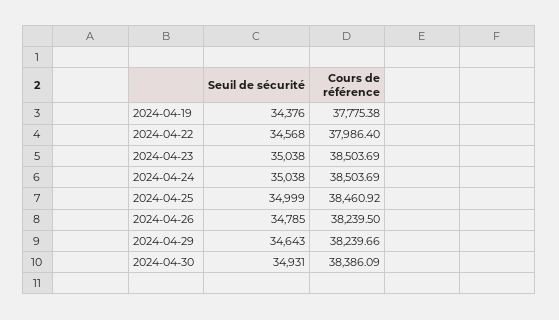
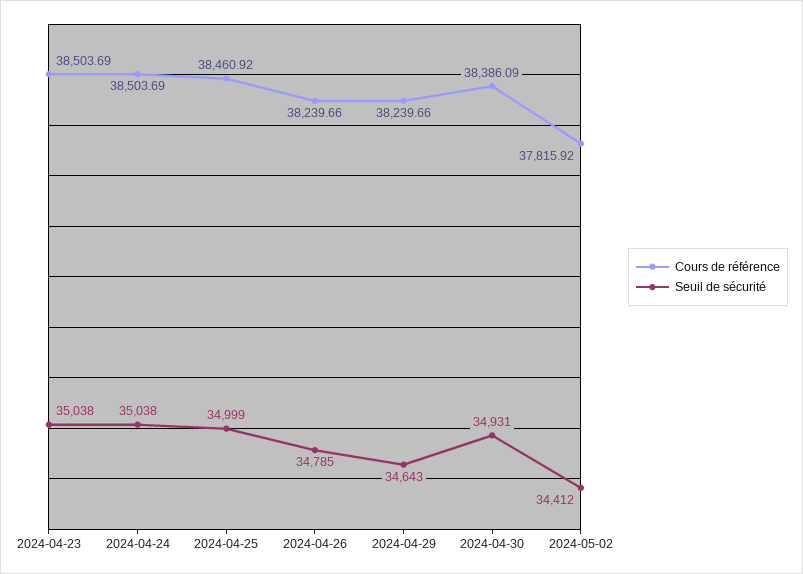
Seuil de sécurité, 2024-04-19: 34376 -> none
Cours de référence, 2024-04-19: 37775.38 -> none
Seuil de sécurité, 2024-04-22: 34568 -> none
Cours de référence, 2024-04-22: 37986.4 -> none
Cours de référence, 2024-04-26: 38239.5 -> 38239.66
Cours de référence, 2024-05-02: none -> 37815.92
Seuil de sécurité, 2024-05-02: none -> 34412

